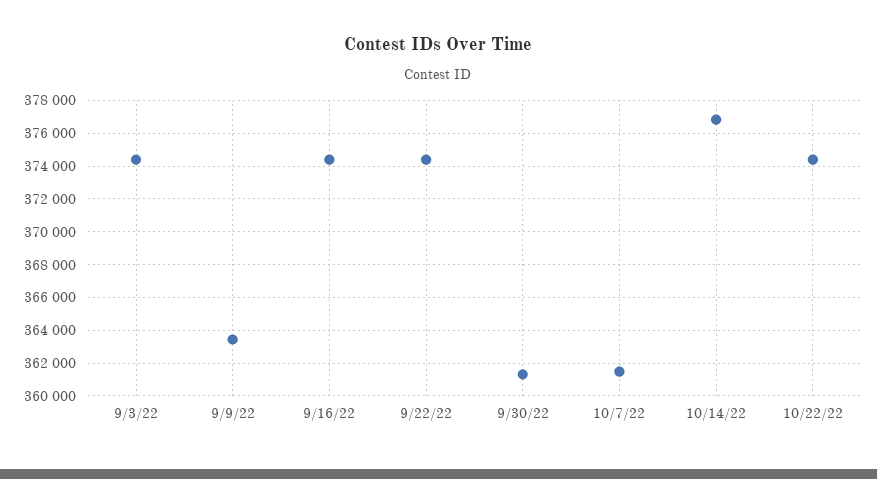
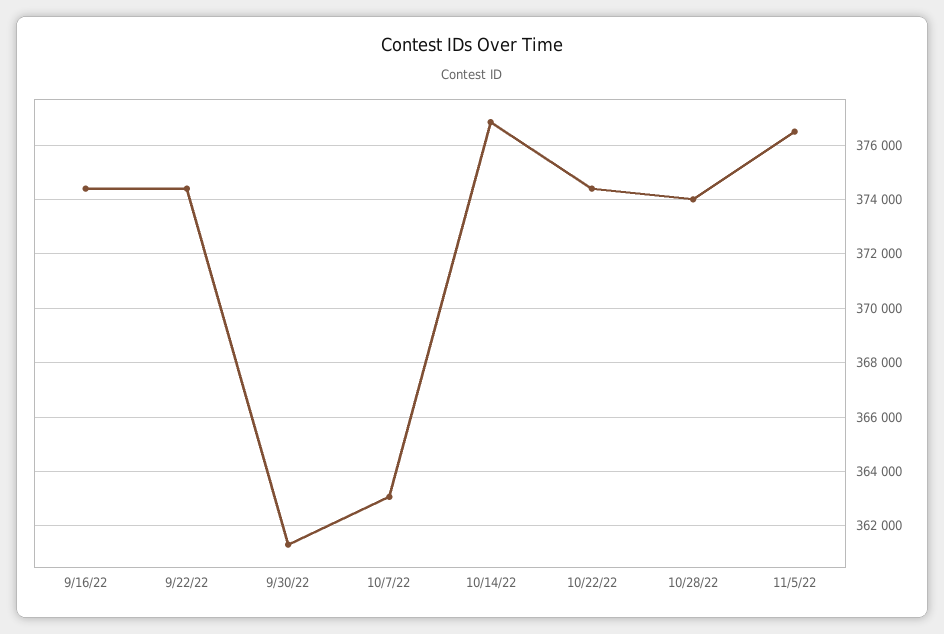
9/3/22: 374500 -> none
9/9/22: 363500 -> none
10/7/22: 361500 -> 363000
10/28/22: none -> 374000
11/5/22: none -> 376500

